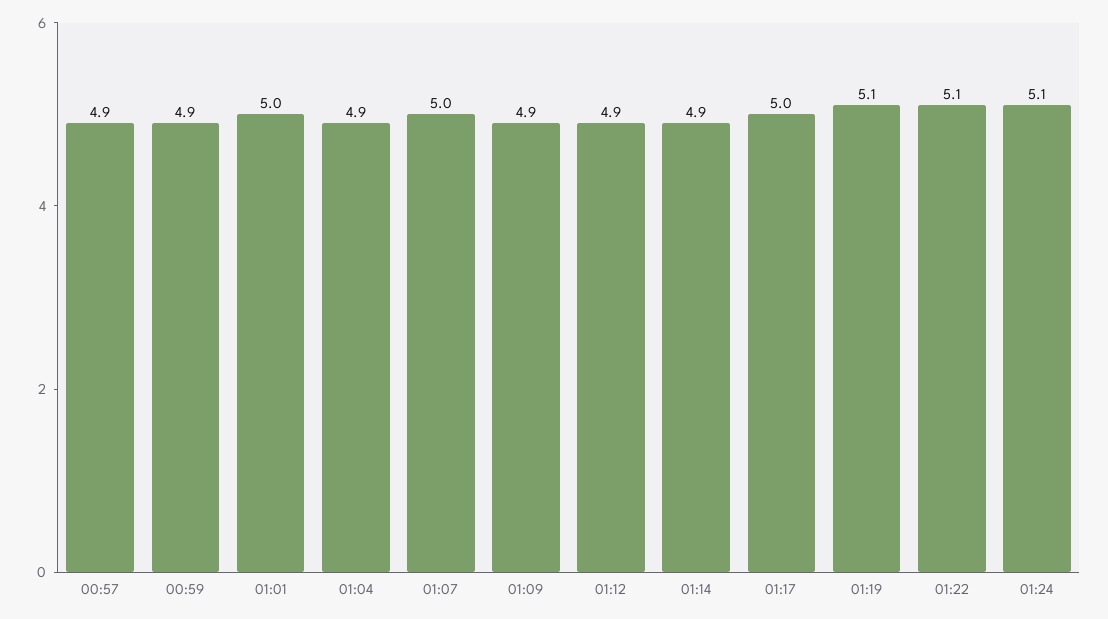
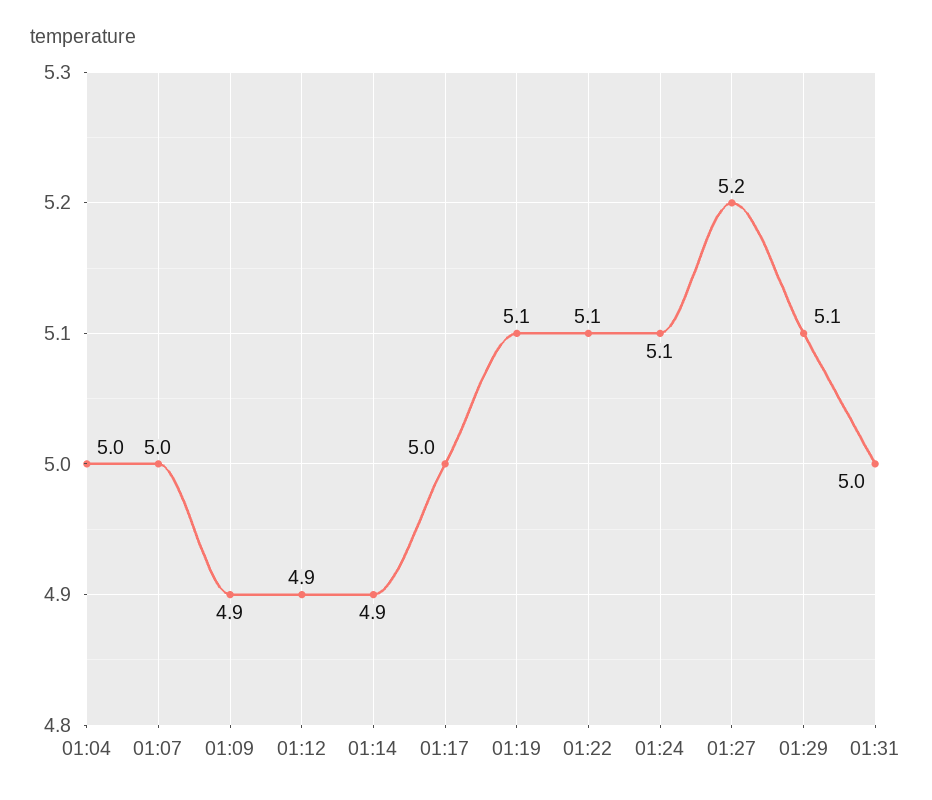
00:57: 4.9 -> none
00:59: 4.9 -> none
01:01: 5 -> none
01:04: 4.9 -> 5
01:27: none -> 5.2
01:29: none -> 5.1
01:31: none -> 5

